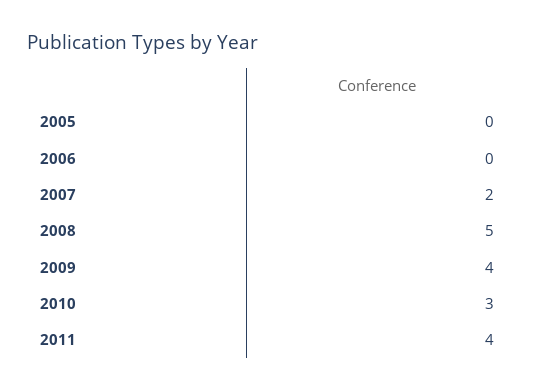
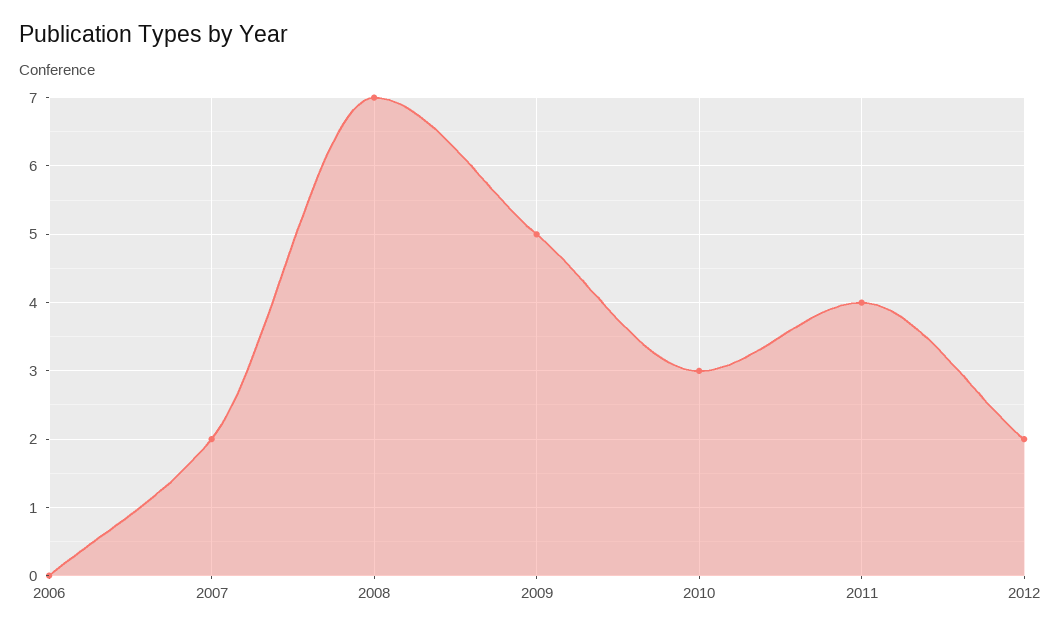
2005: 0 -> none
2008: 5 -> 7
2009: 4 -> 5
2012: none -> 2

